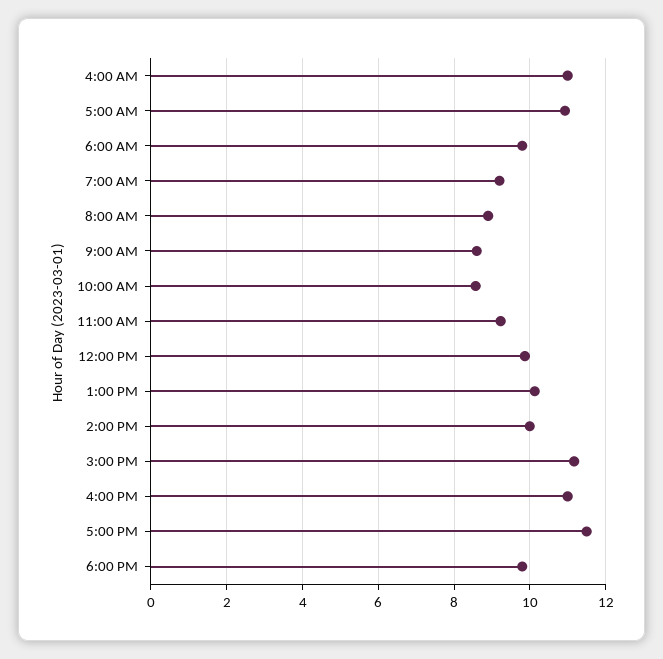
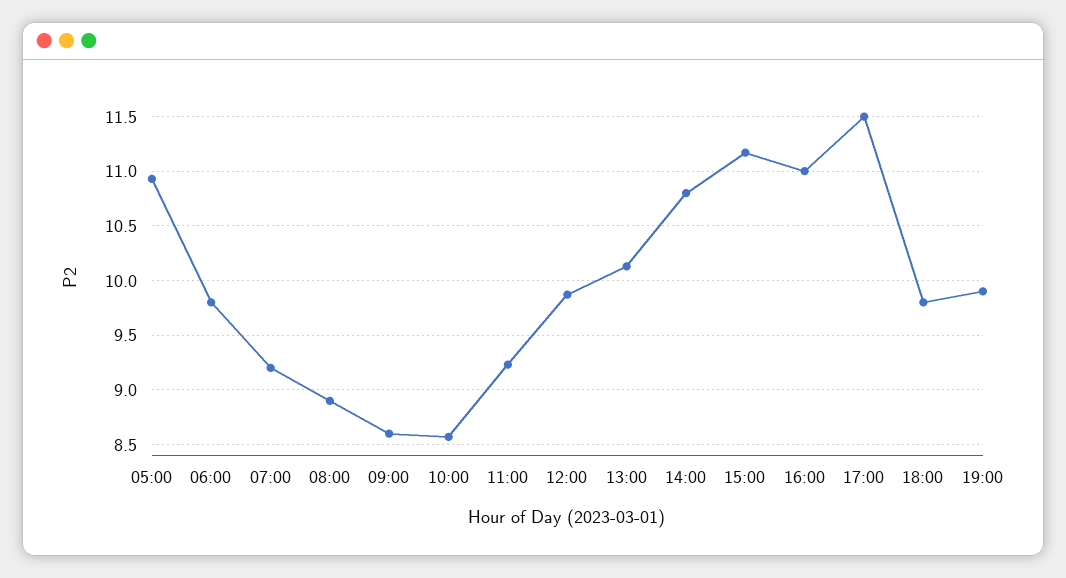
4:00 AM: 11 -> none
2:00 PM: 10 -> 10.8
19:00: none -> 9.9

